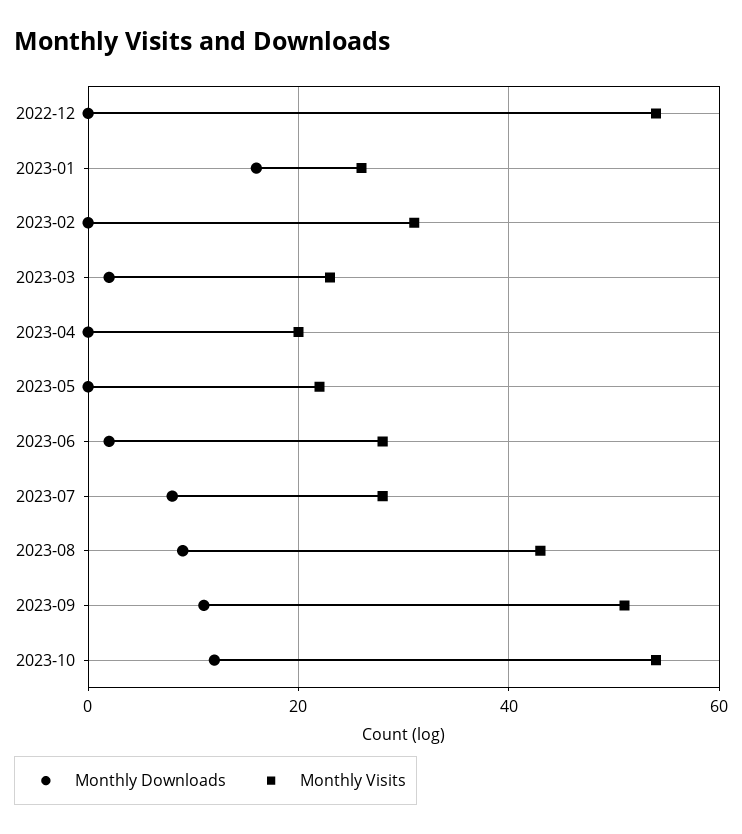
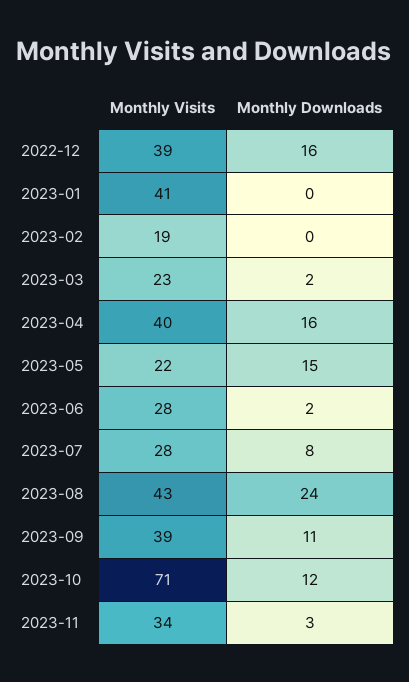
Monthly Downloads, 2022-12: 0 -> 16
Monthly Visits, 2022-12: 55 -> 39
Monthly Downloads, 2023-01: 15 -> 0
Monthly Visits, 2023-01: 25 -> 41
Monthly Visits, 2023-02: 30 -> 19
Monthly Downloads, 2023-04: 0 -> 16
Monthly Visits, 2023-04: 20 -> 40
Monthly Downloads, 2023-05: 0 -> 15
Monthly Downloads, 2023-08: 10 -> 24
Monthly Visits, 2023-09: 50 -> 39
Monthly Visits, 2023-10: 55 -> 71
Monthly Visits, 2023-11: none -> 34
Monthly Downloads, 2023-11: none -> 3

